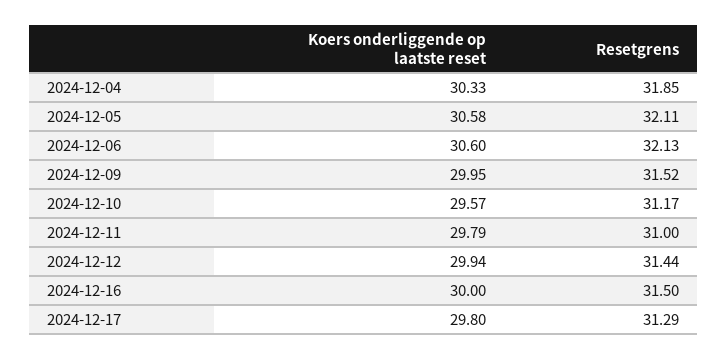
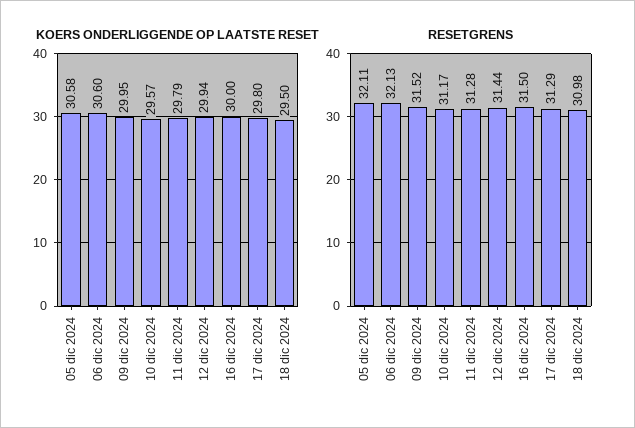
Koers onderliggende op laatste reset, 2024-12-04: 30.33 -> none
Resetgrens, 2024-12-04: 31.85 -> none
Resetgrens, 2024-12-11: 31 -> 31.28
Koers onderliggende op laatste reset, 18 dic 2024: none -> 29.5
Resetgrens, 18 dic 2024: none -> 30.98

